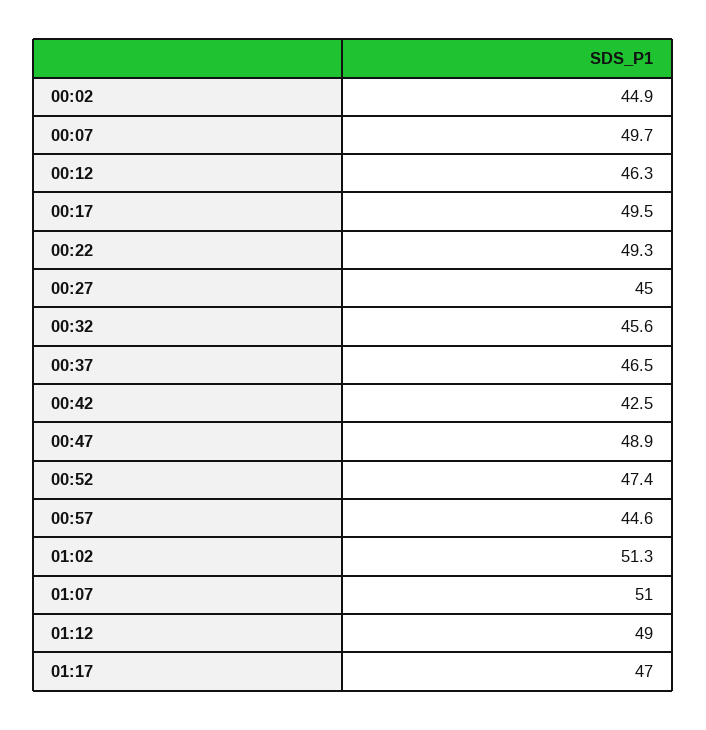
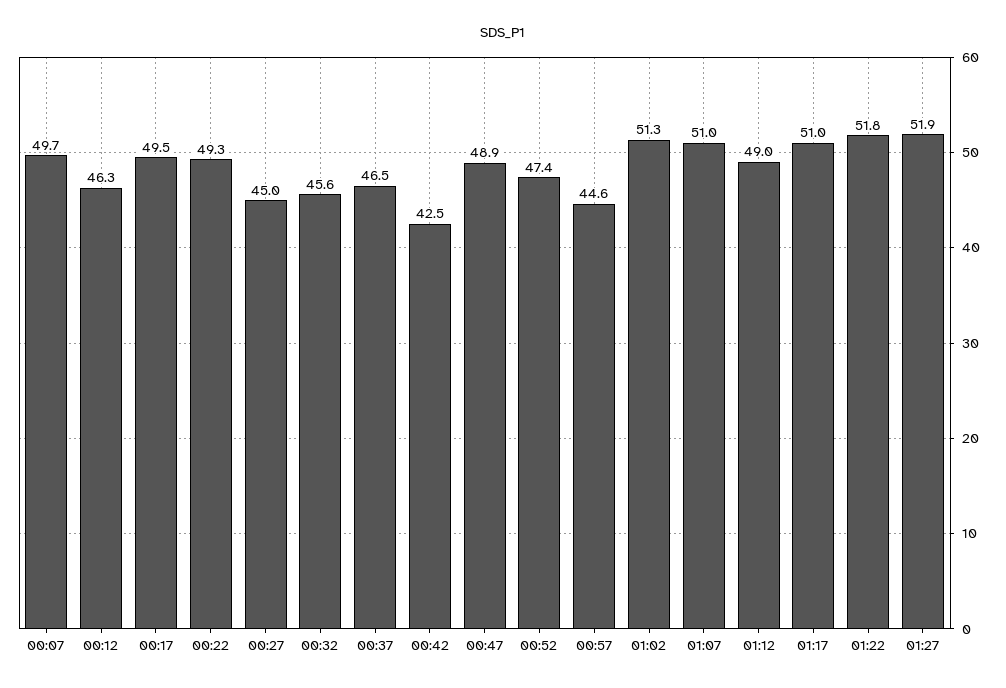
00:02: 44.9 -> none
01:17: 47 -> 51
01:22: none -> 51.8
01:27: none -> 51.9

